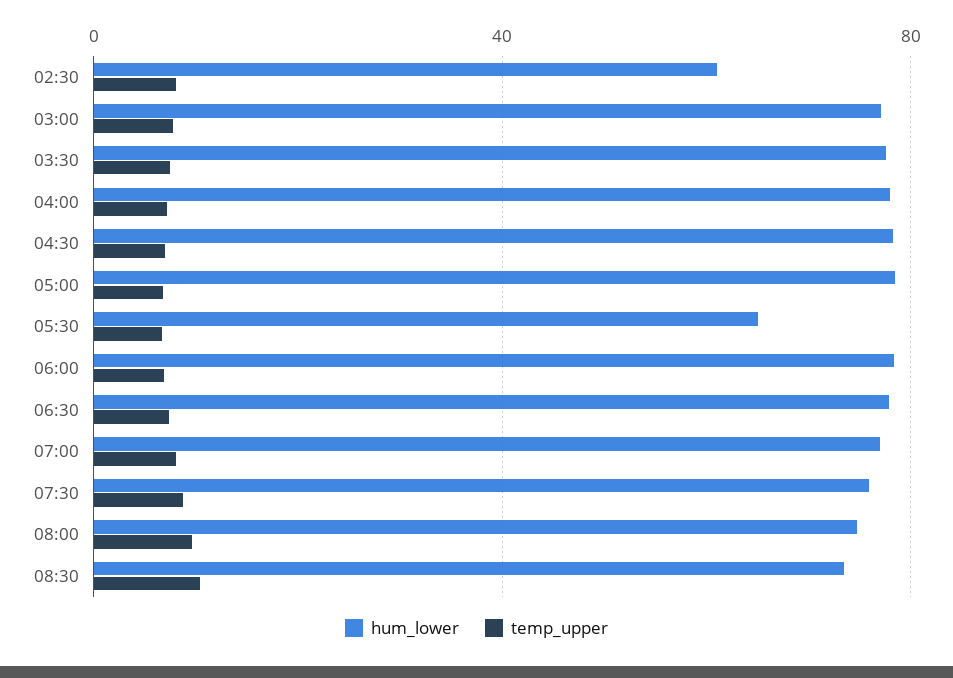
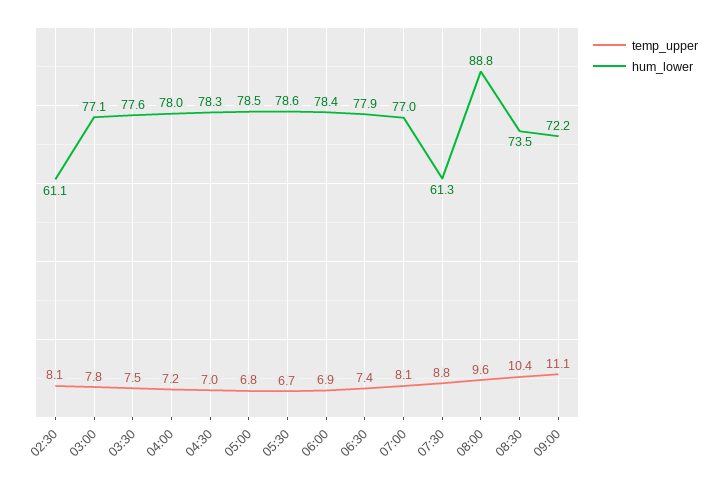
hum_lower, 05:30: 65 -> 78.6
hum_lower, 07:30: 75 -> 61.3
hum_lower, 08:00: 75 -> 88.8
temp_upper, 09:00: none -> 11.1
hum_lower, 09:00: none -> 72.2

